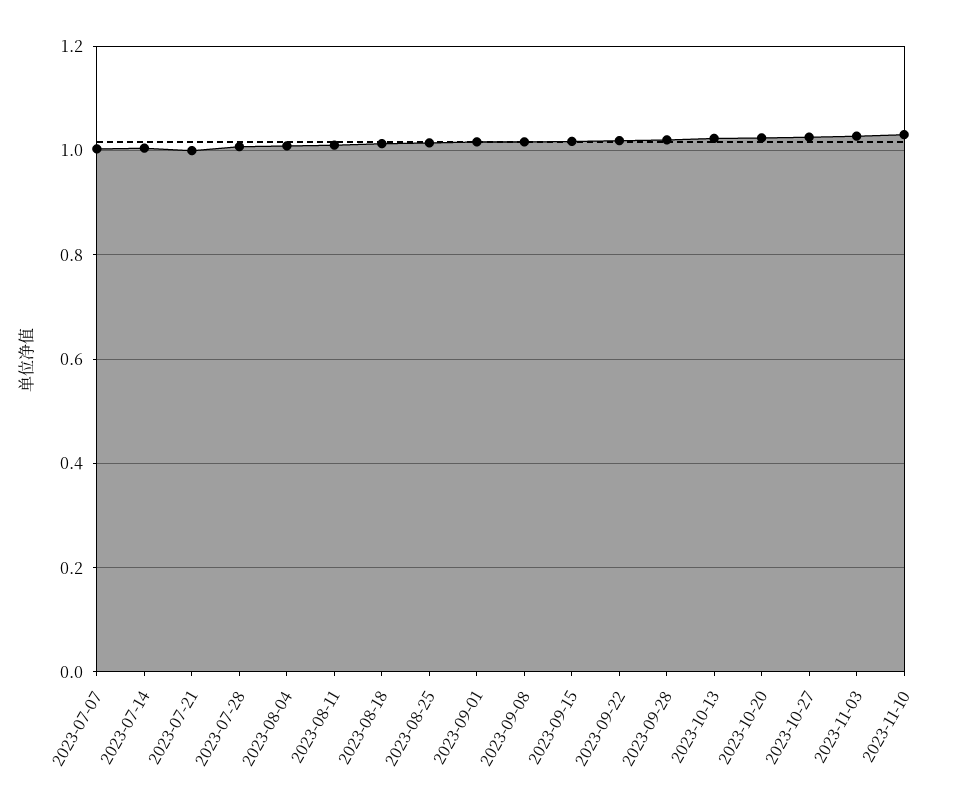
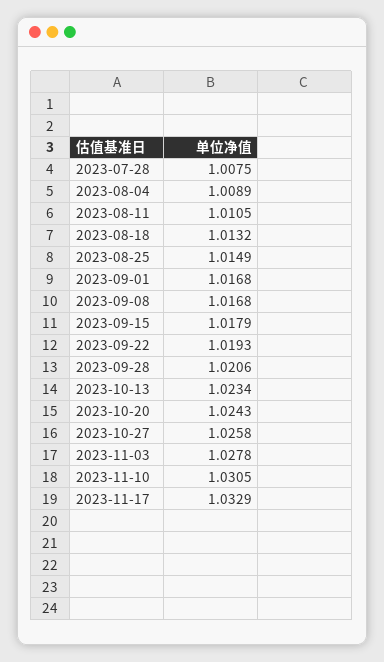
2023-07-07: 1 -> none
2023-07-14: 1 -> none
2023-07-21: 1 -> none
2023-11-17: none -> 1.0329

